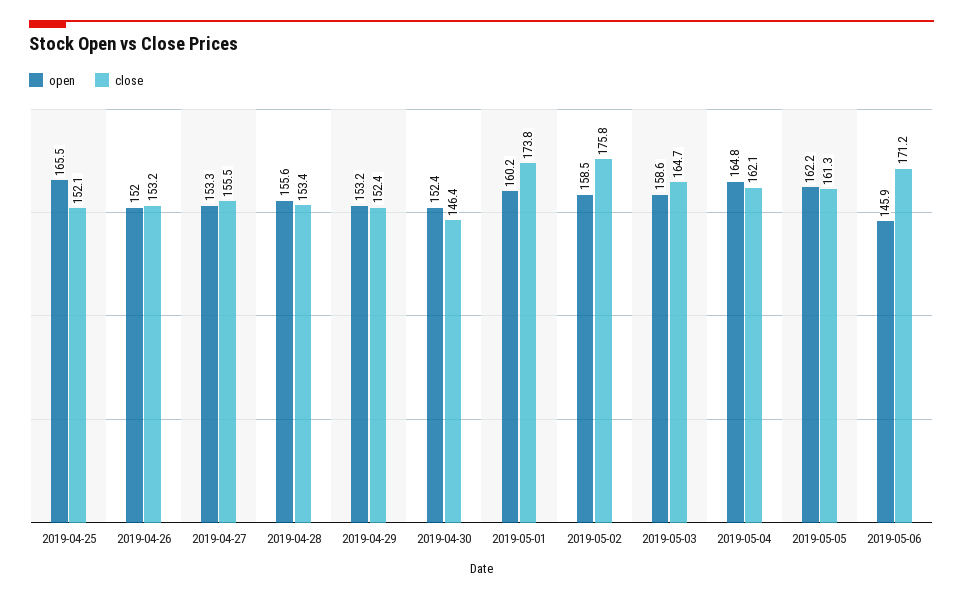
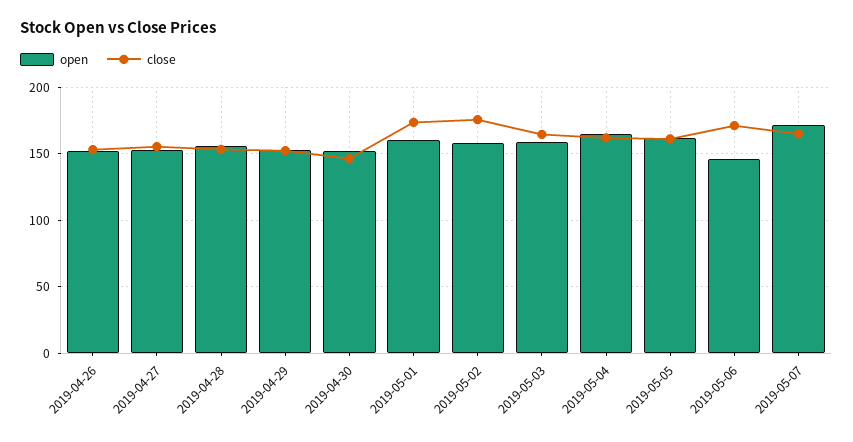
open, 2019-04-25: 165.5 -> none
close, 2019-04-25: 152.1 -> none
open, 2019-05-07: none -> 170
close, 2019-05-07: none -> 165

